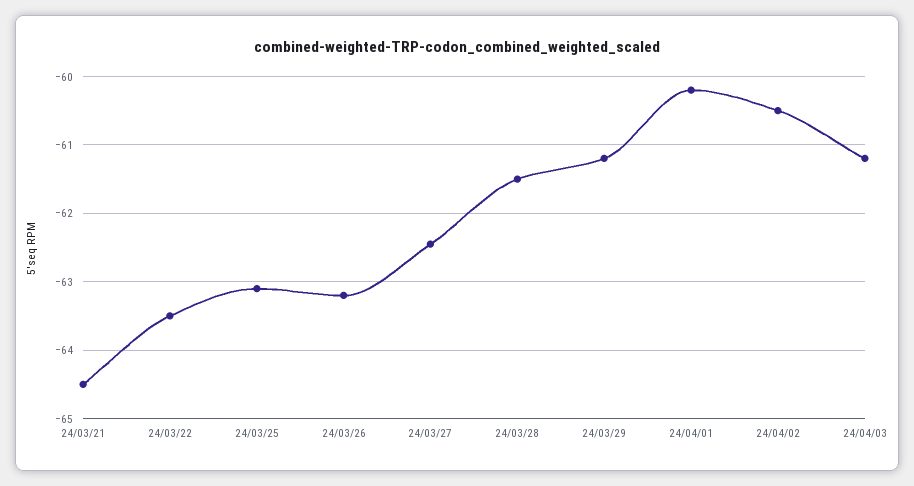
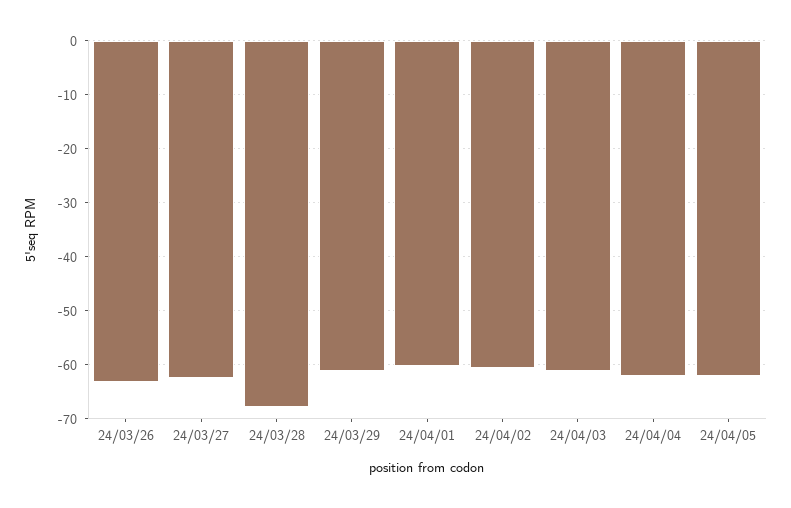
24/03/21: -64.5 -> none
24/03/22: -63.5 -> none
24/03/25: -63.1 -> none
24/03/28: -61.5 -> -68
24/04/04: none -> -62
24/04/05: none -> -62

